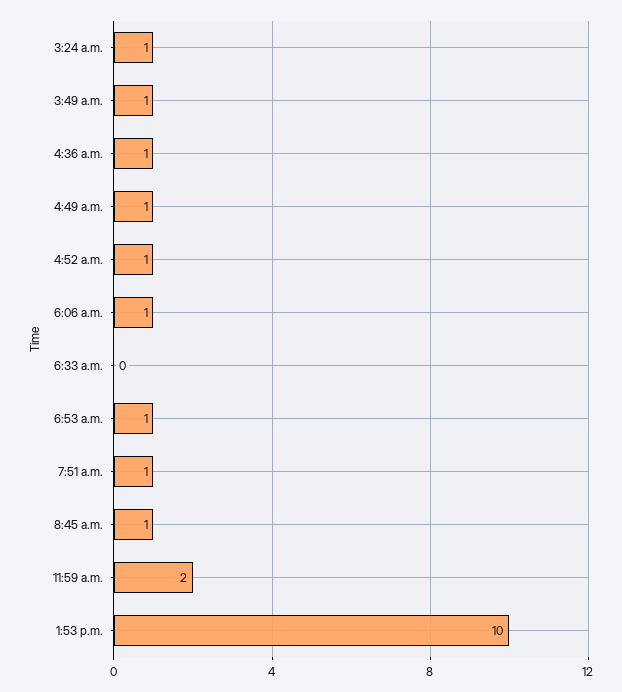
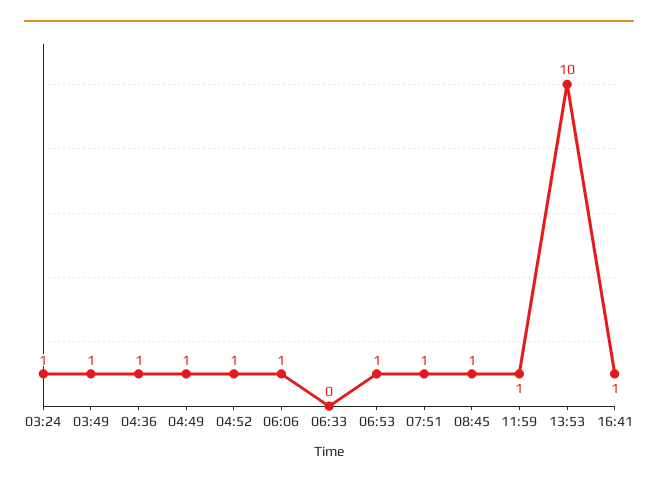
11:59 a.m.: 2 -> 1
16:41: none -> 1

